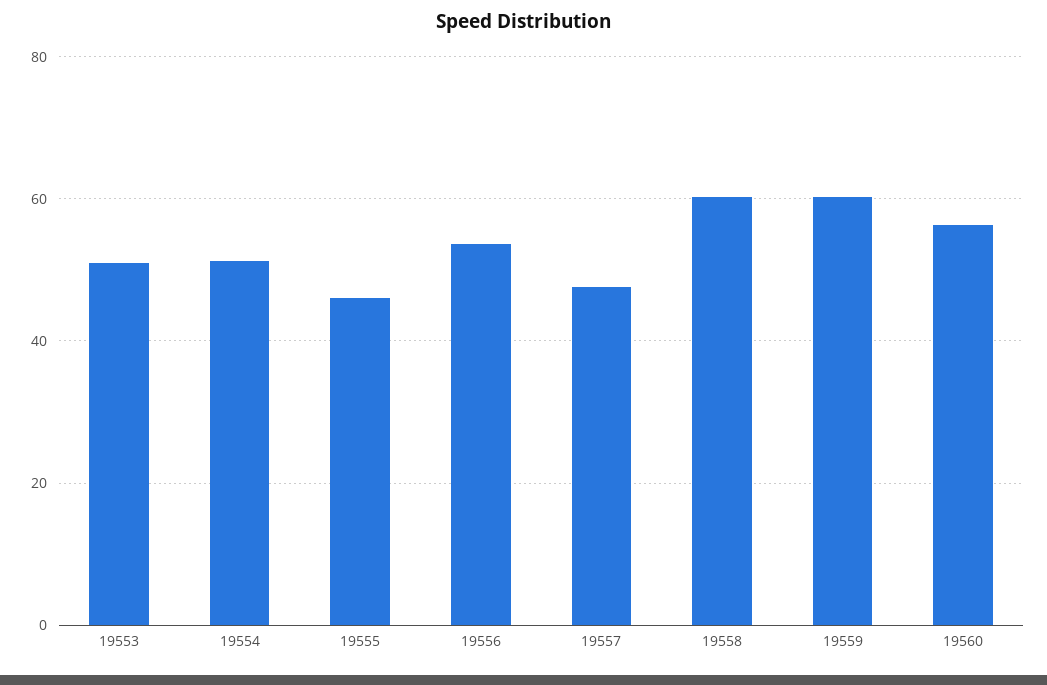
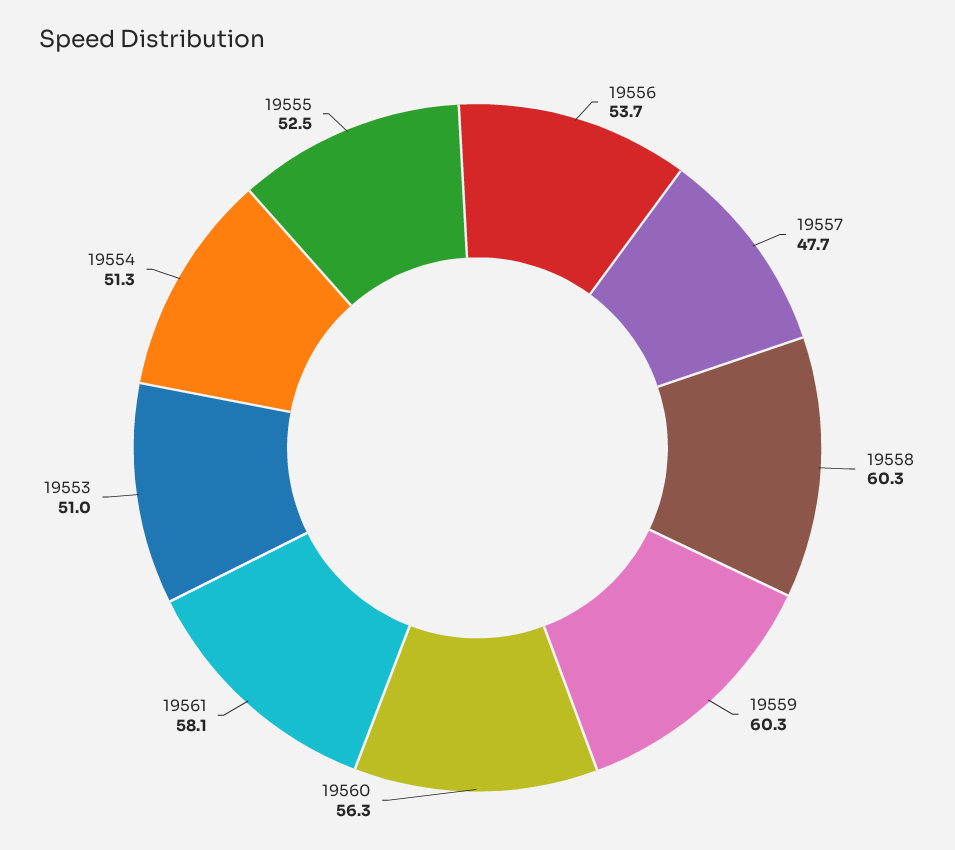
19555: 46 -> 52.5
19561: none -> 58.1

